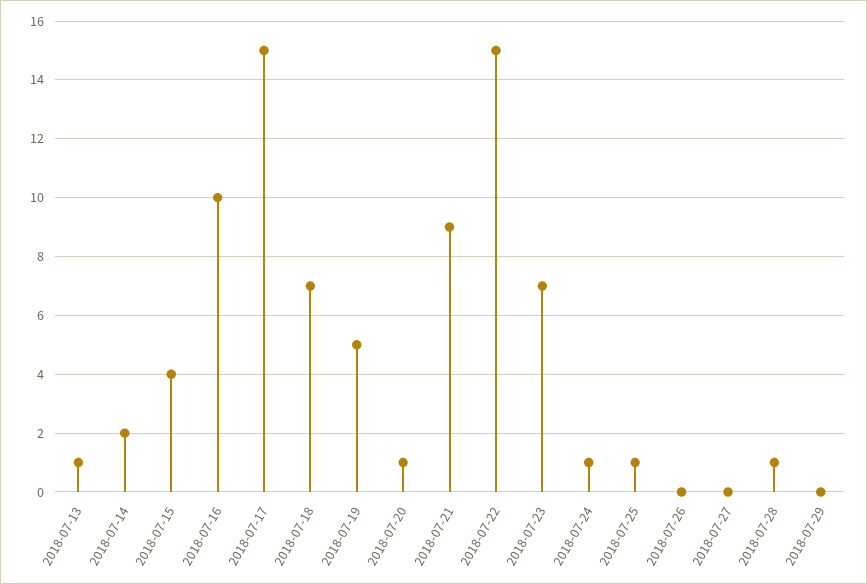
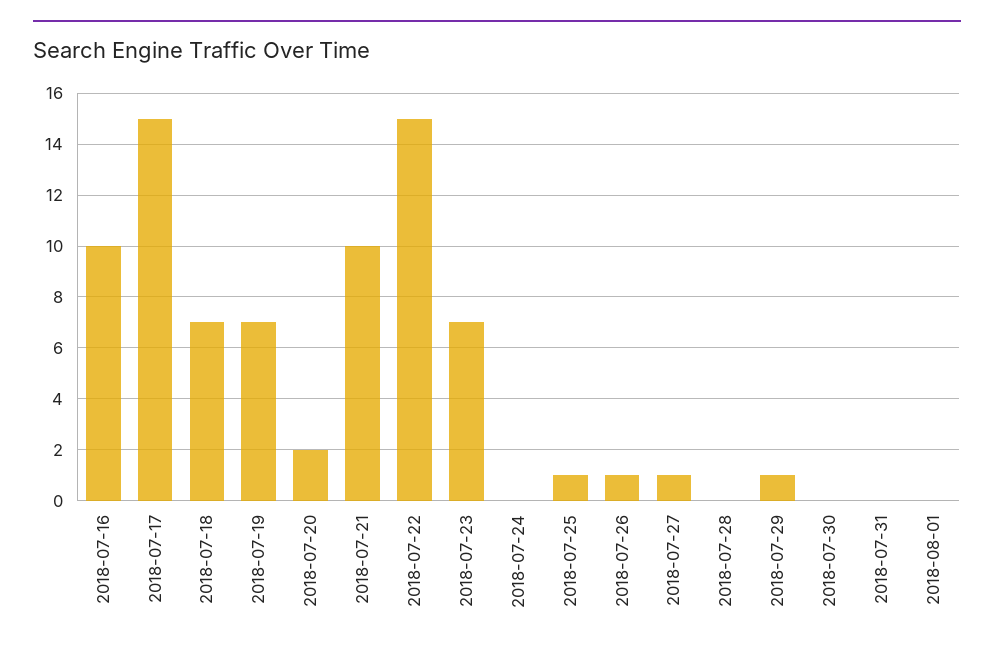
2018-07-13: 1 -> none
2018-07-14: 2 -> none
2018-07-15: 4 -> none
2018-07-19: 5 -> 7
2018-07-20: 1 -> 2
2018-07-21: 9 -> 10
2018-07-24: 1 -> 0
2018-07-26: 0 -> 1
2018-07-27: 0 -> 1
2018-07-28: 1 -> 0
2018-07-29: 0 -> 1
2018-07-30: none -> 0
2018-07-31: none -> 0
2018-08-01: none -> 0

